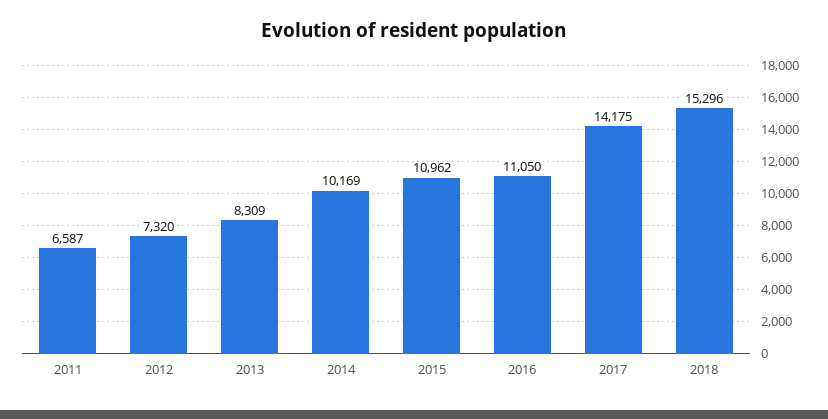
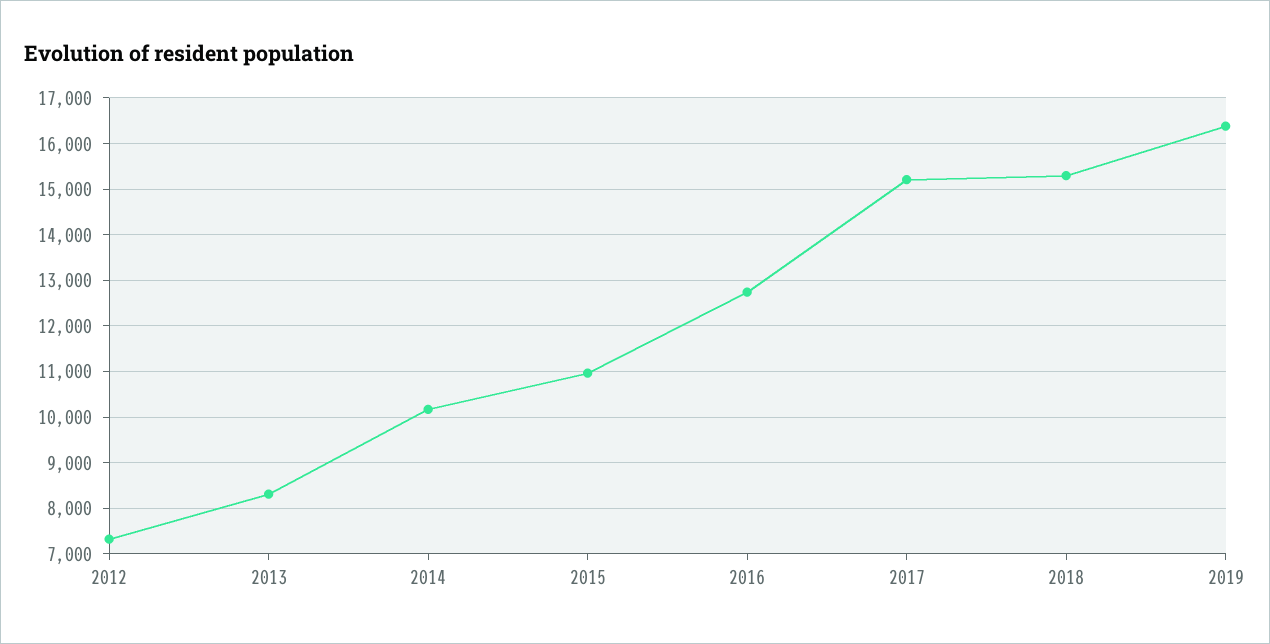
2011: 6587 -> none
2016: 11050 -> 12800
2017: 14175 -> 15200
2019: none -> 16400

